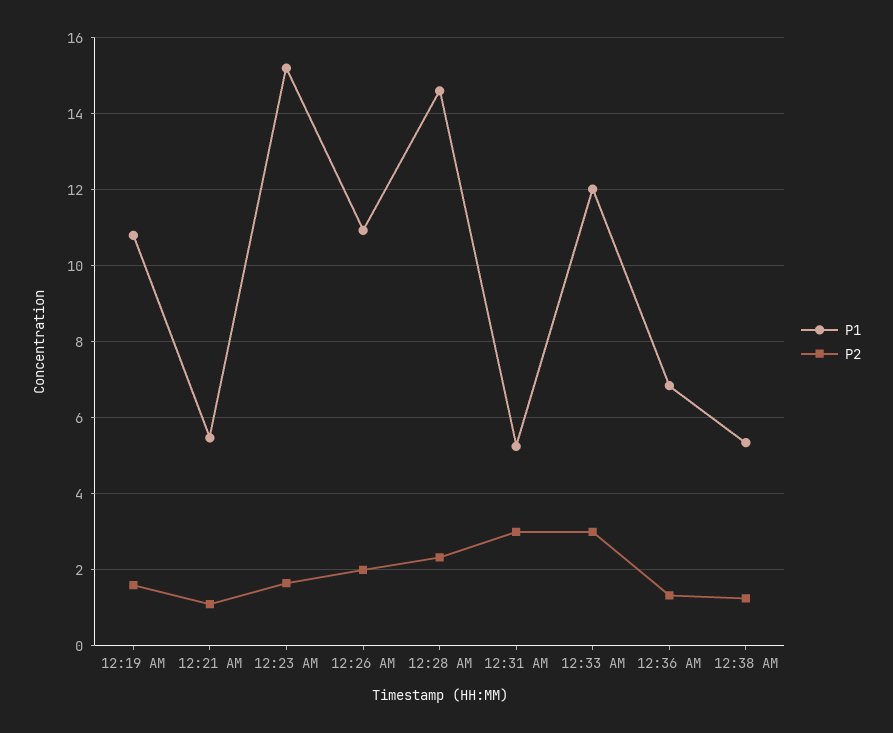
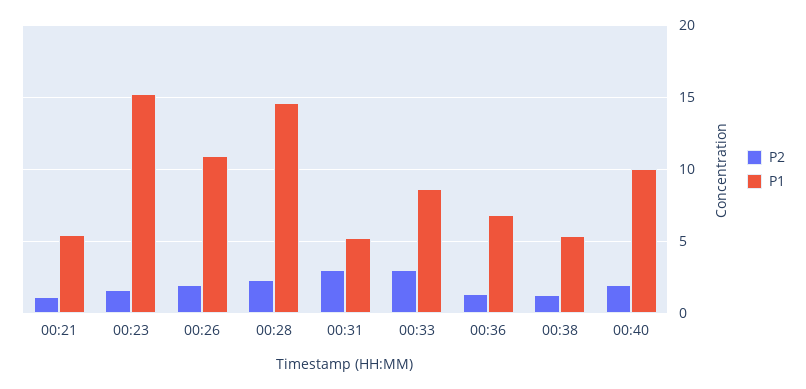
P1, 12:19 AM: 10.8 -> none
P2, 12:19 AM: 1.6 -> none
P1, 12:33 AM: 12 -> 8.5
P2, 00:40: none -> 2
P1, 00:40: none -> 10

